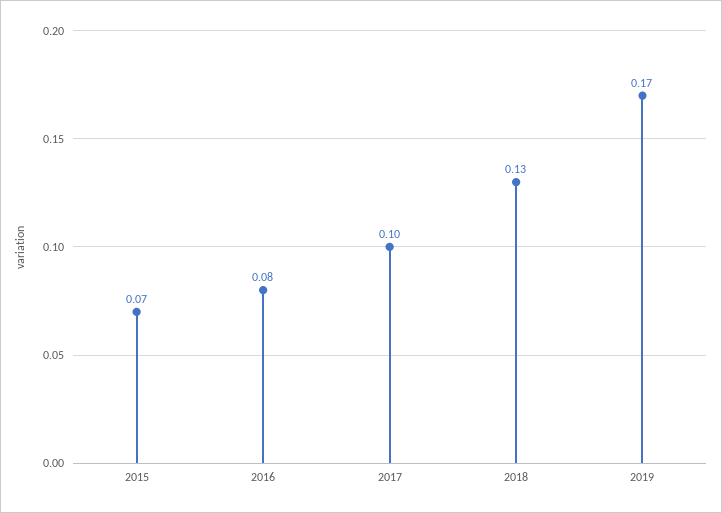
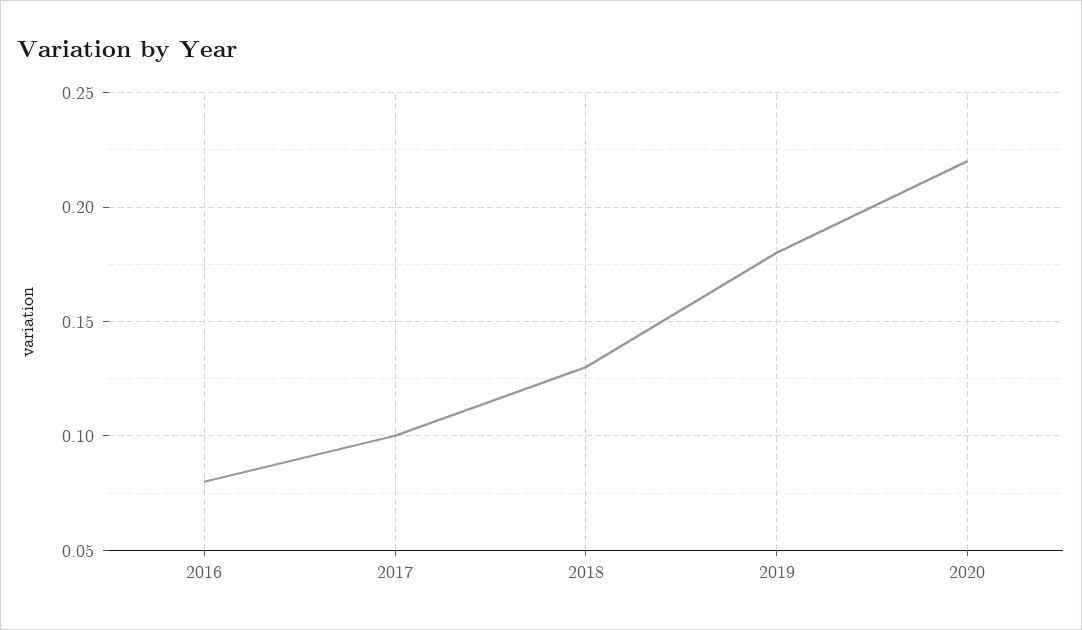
2015: 0.07 -> none
2019: 0.17 -> 0.18
2020: none -> 0.22

